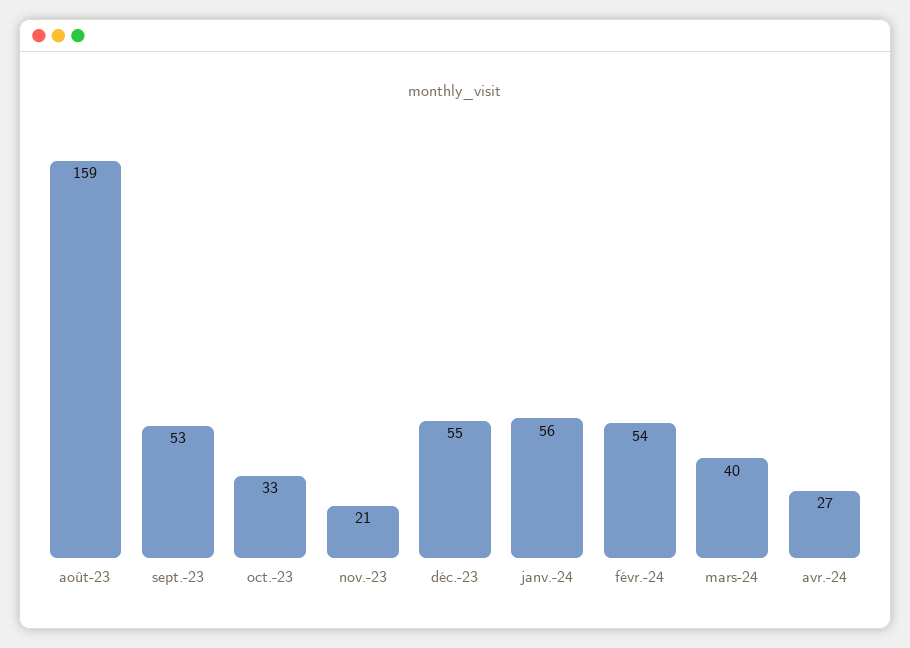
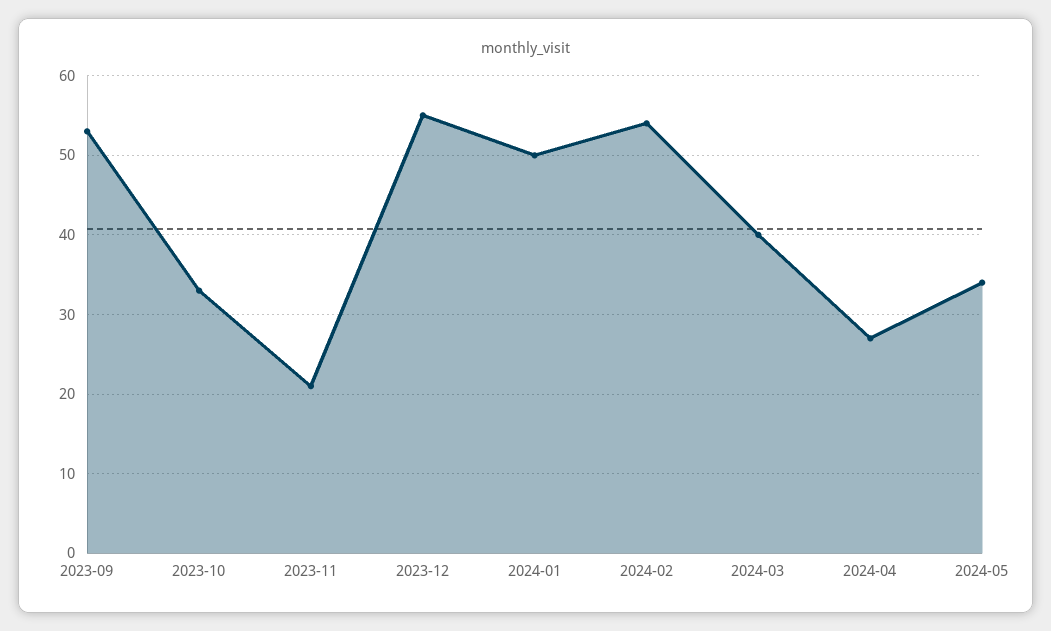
août-23: 159 -> none
janv.-24: 56 -> 50
2024-05: none -> 34

